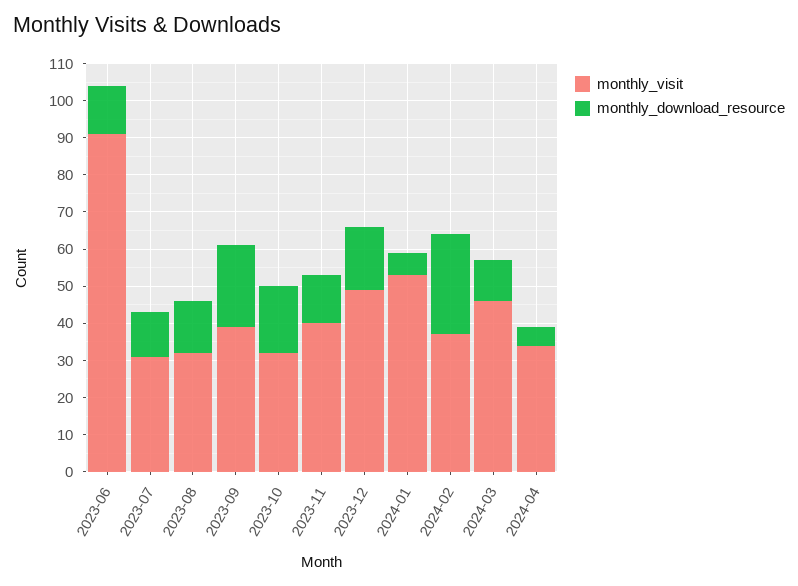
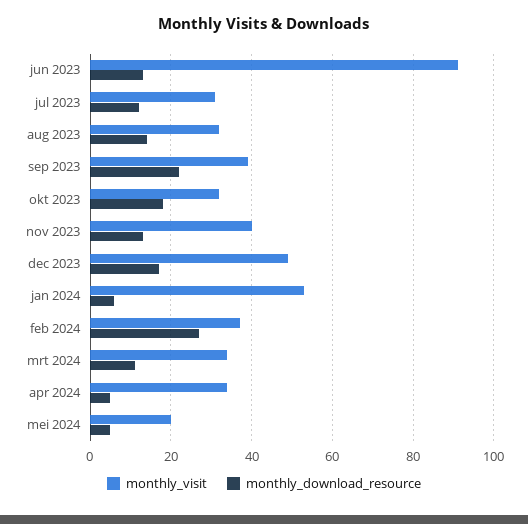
monthly_visit, 2024-03: 45 -> 35
monthly_visit, mei 2024: none -> 20
monthly_download_resource, mei 2024: none -> 5

